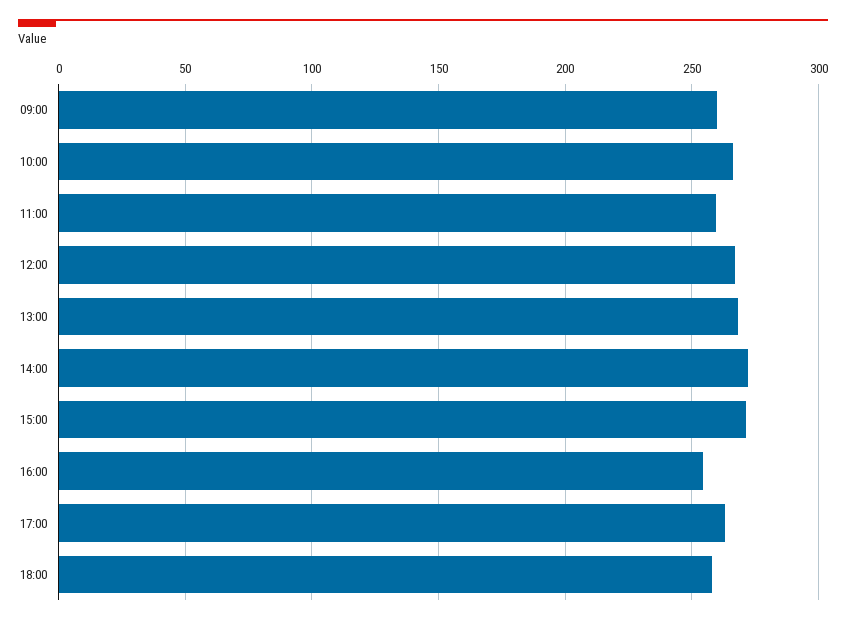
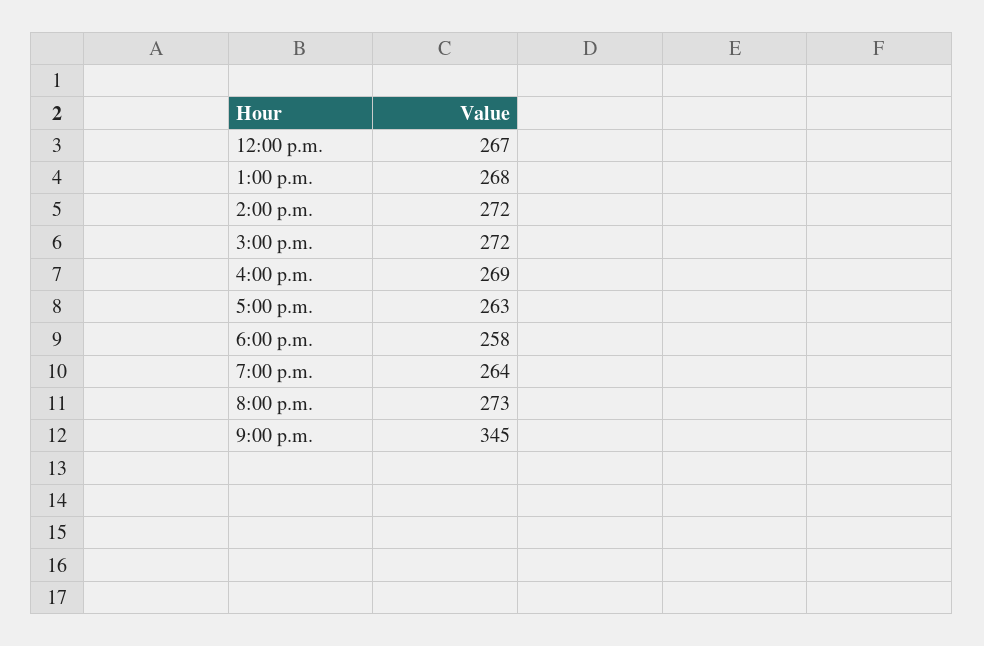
09:00: 260 -> none
10:00: 265 -> none
11:00: 260 -> none
16:00: 255 -> 269
7:00 p.m.: none -> 264
8:00 p.m.: none -> 273
9:00 p.m.: none -> 345

